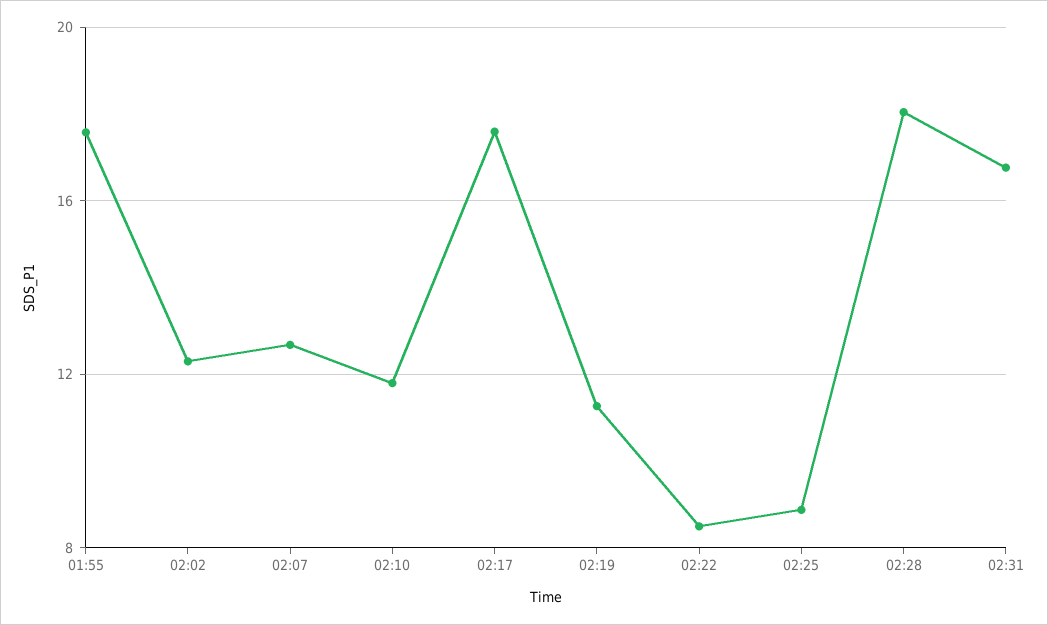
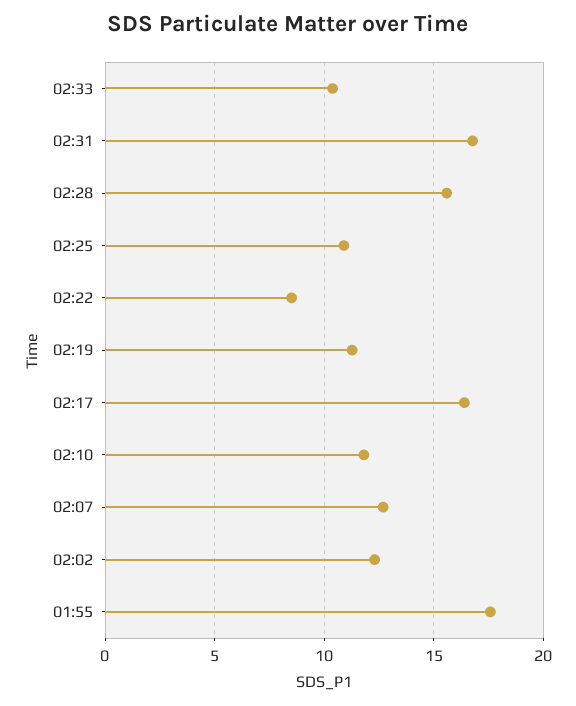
02:17: 17.5 -> 16.5
02:25: 9 -> 11
02:28: 18 -> 15.5
02:33: none -> 10.5

